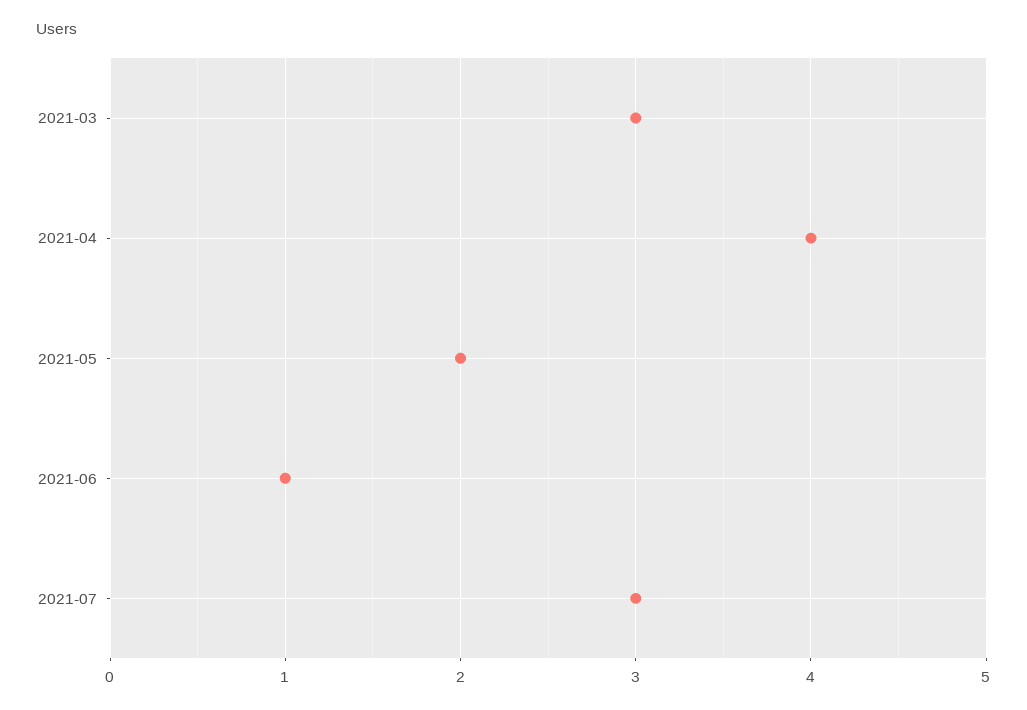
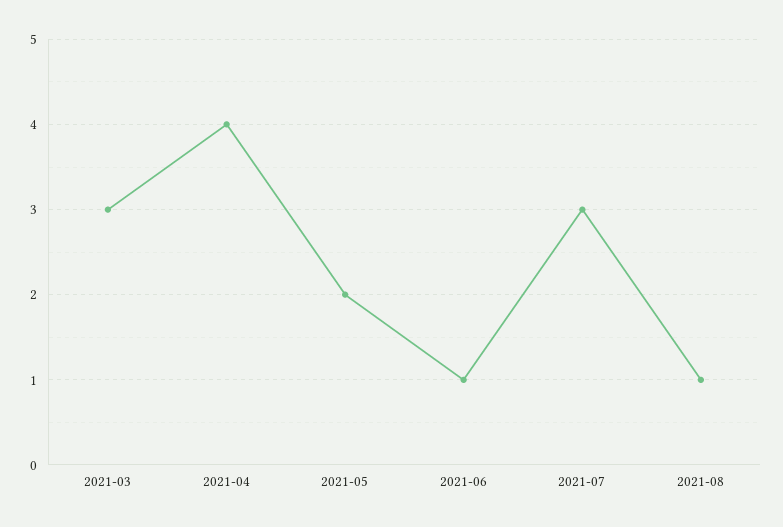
2021-08: none -> 1

